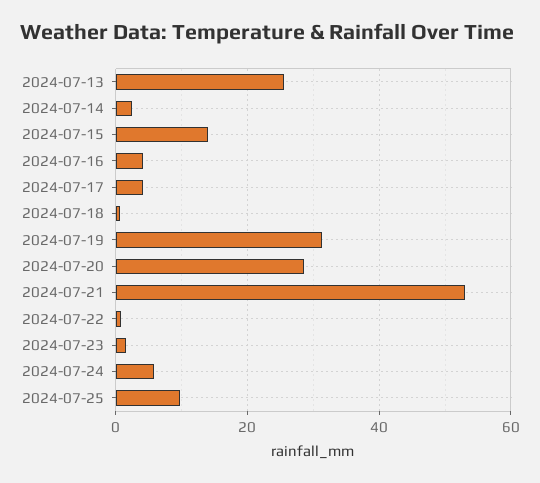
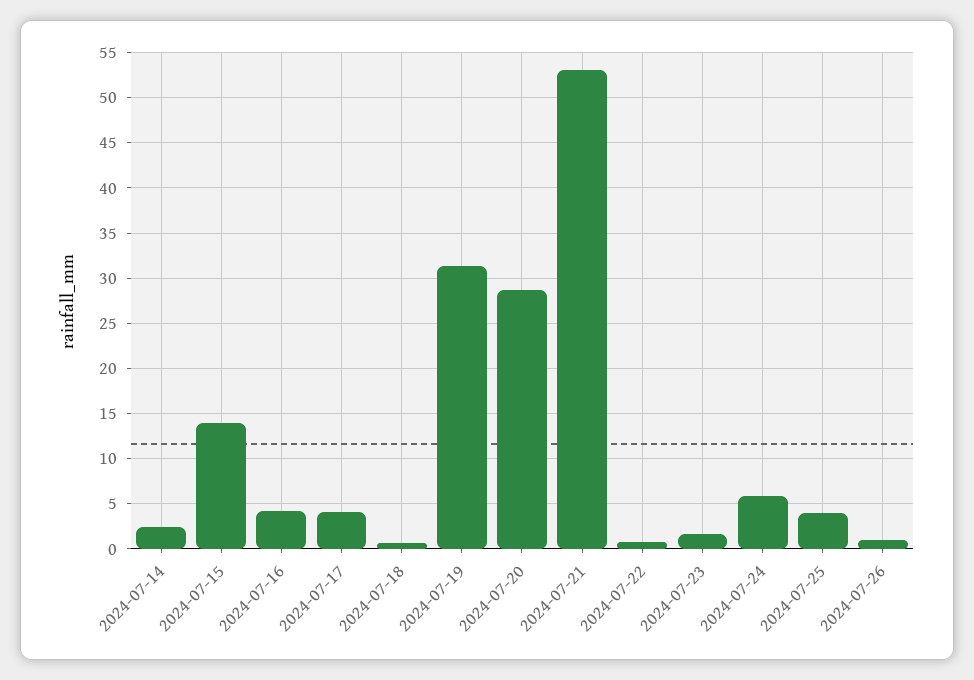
2024-07-13: 26 -> none
2024-07-25: 10 -> 4
2024-07-26: none -> 1

